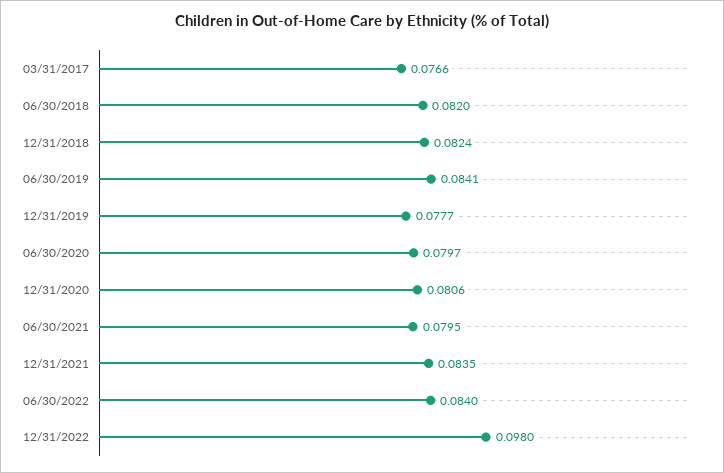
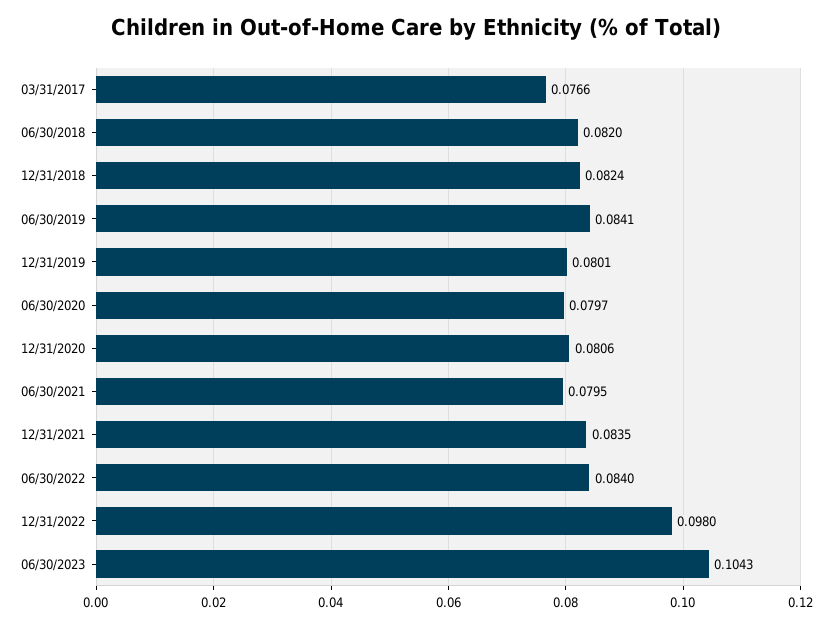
12/31/2019: 0.0777 -> 0.0801
06/30/2023: none -> 0.1043

